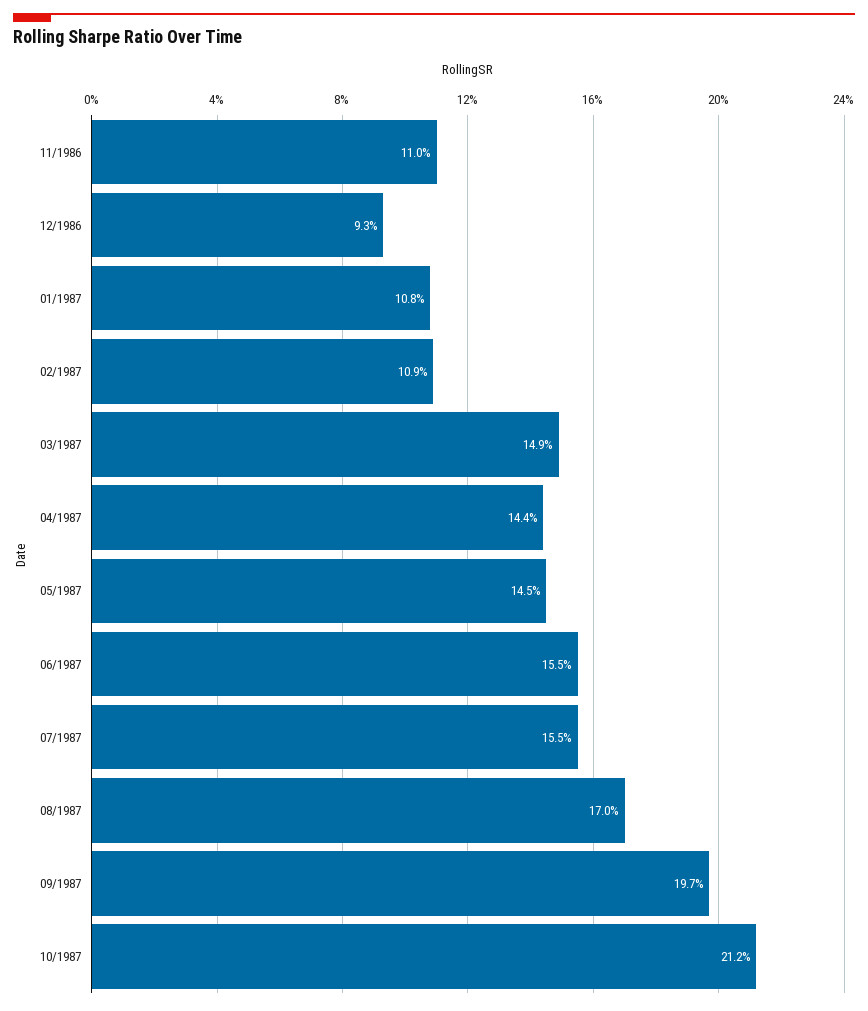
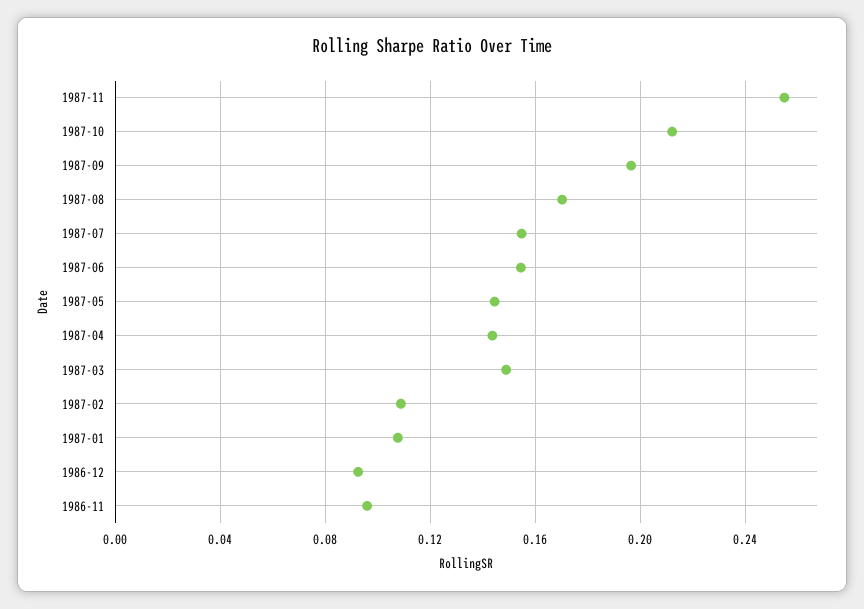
11/1986: 0.11 -> 0.095
1987-11: none -> 0.255

